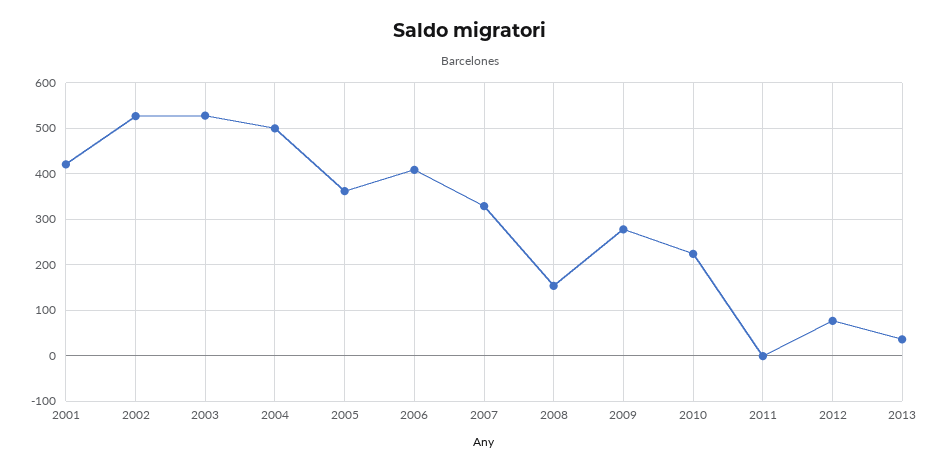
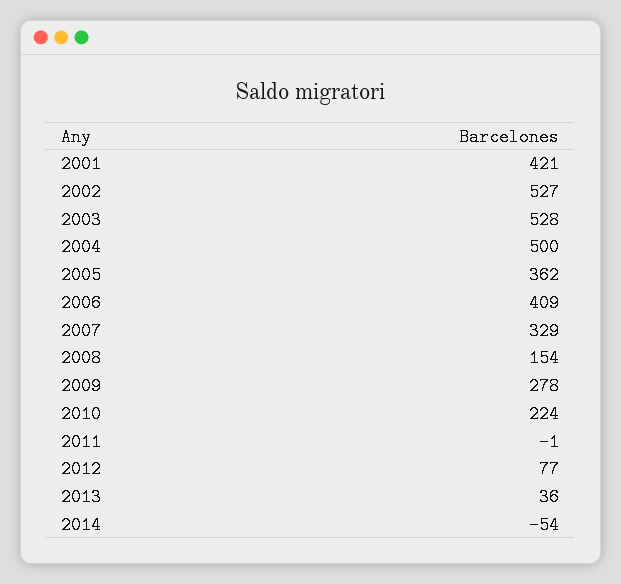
2014: none -> -54

